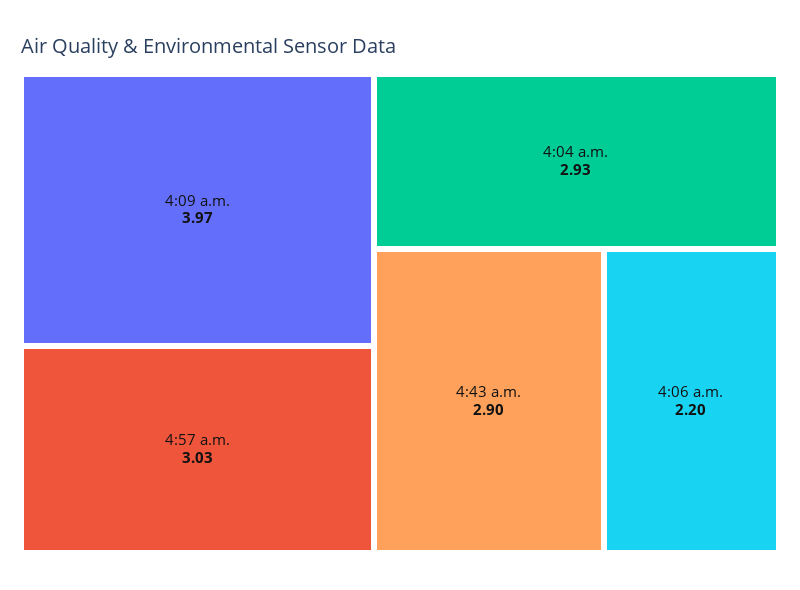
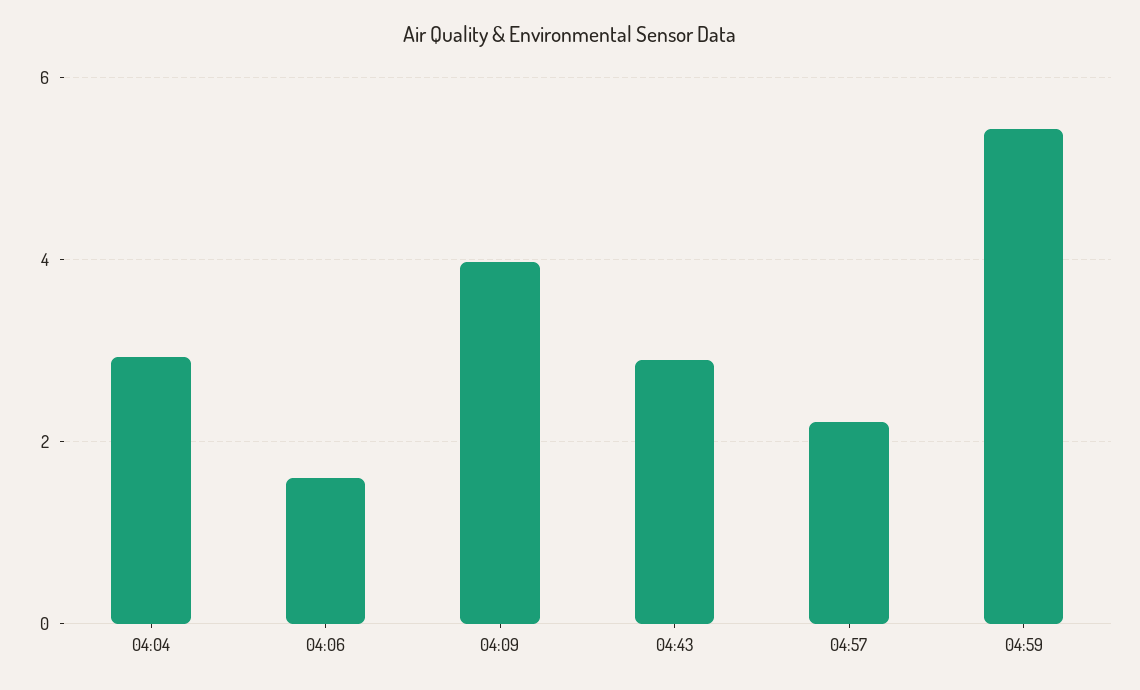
4:57 a.m.: 3.03 -> 2.2
4:06 a.m.: 2.2 -> 1.6
04:59: none -> 5.4

